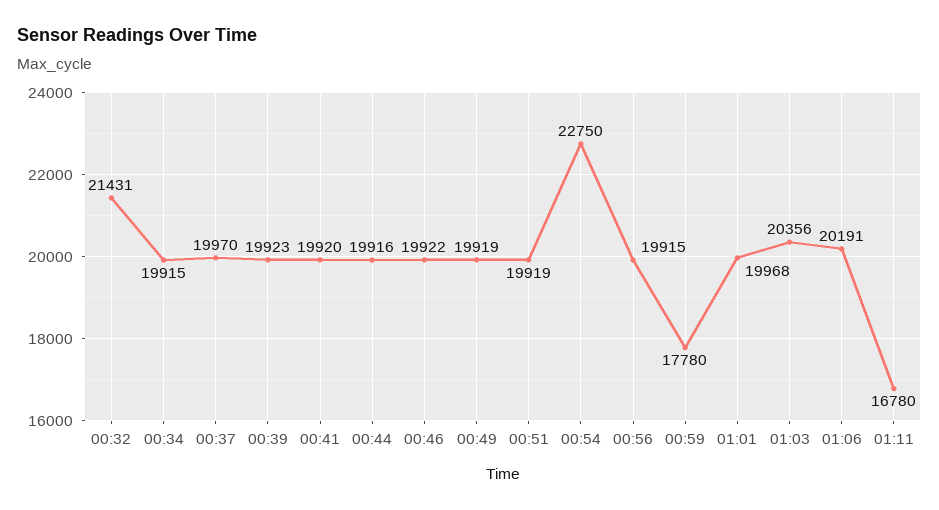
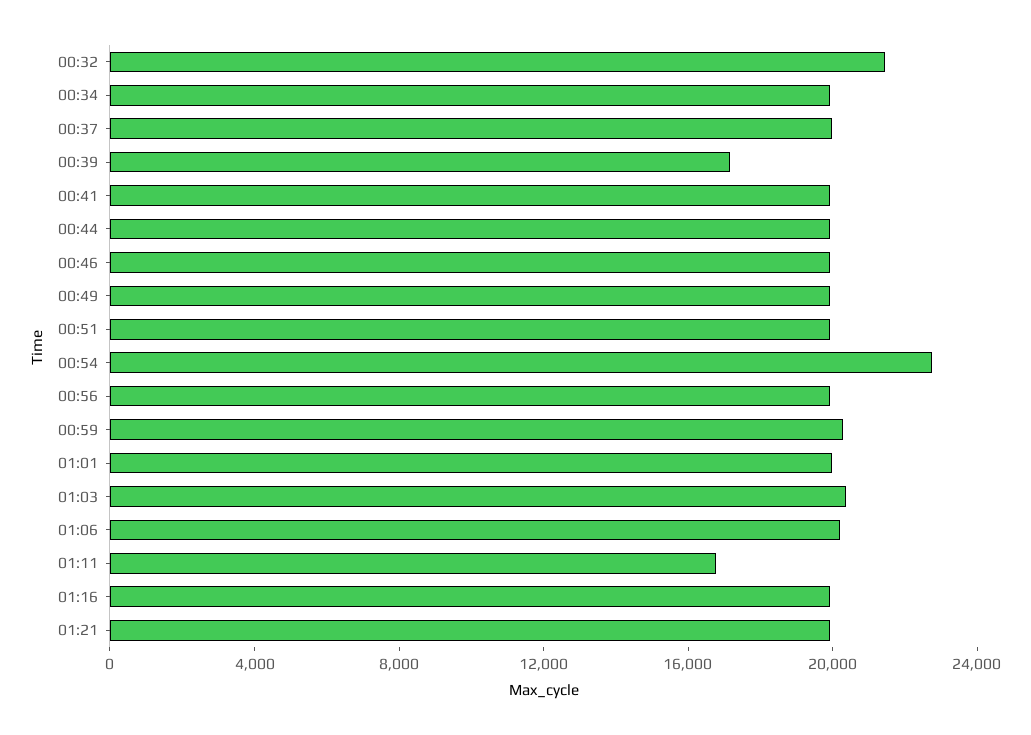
00:39: 19923 -> 17000
00:59: 17780 -> 20000
01:16: none -> 20000
01:21: none -> 20000

